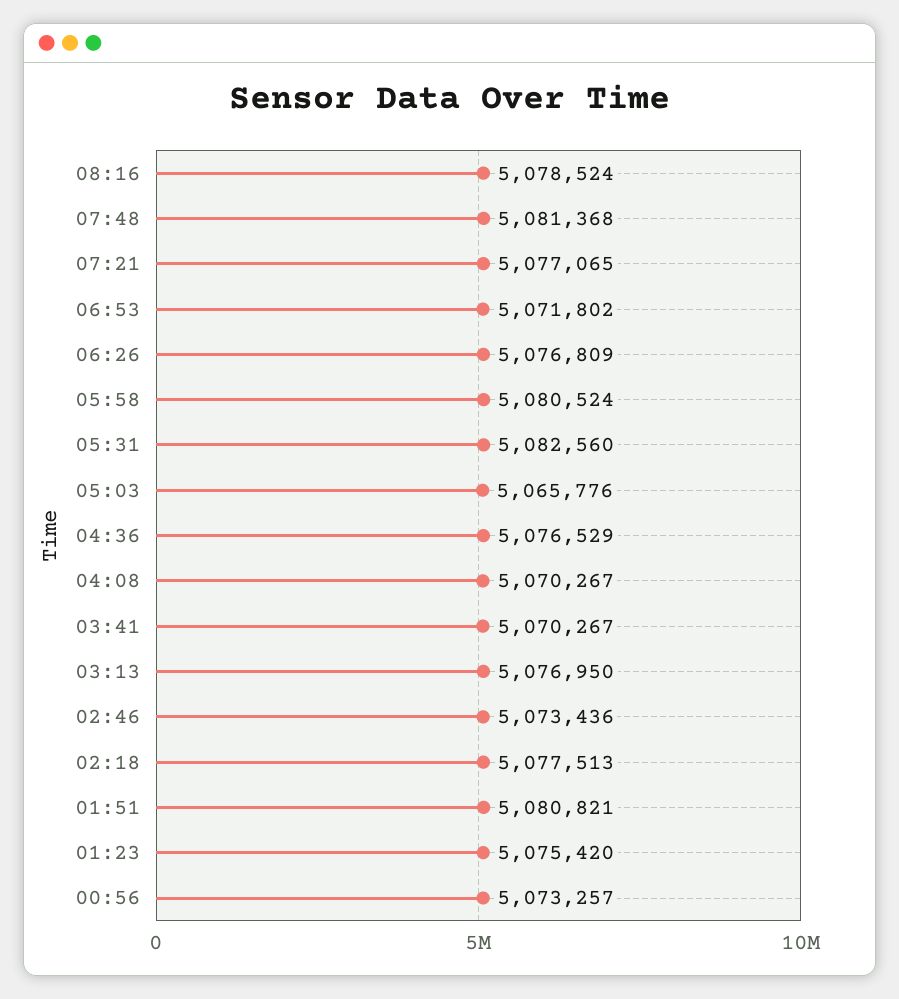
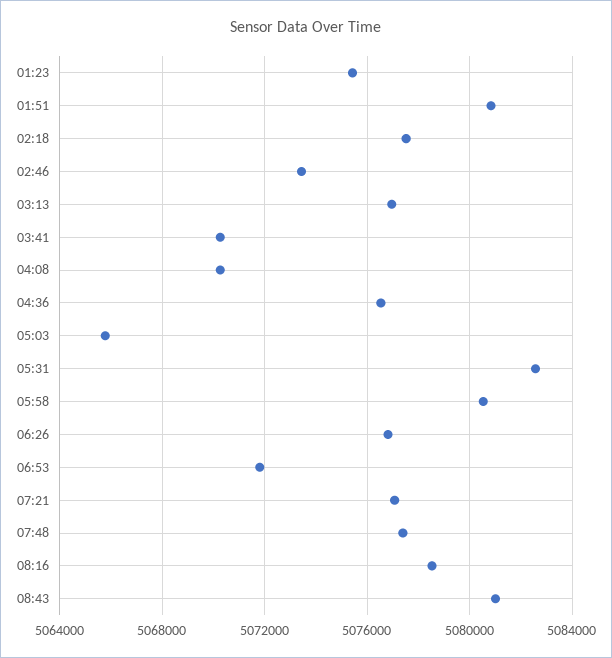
07:48: 5081368 -> 5077500
00:56: 5073257 -> none
08:43: none -> 5081000

